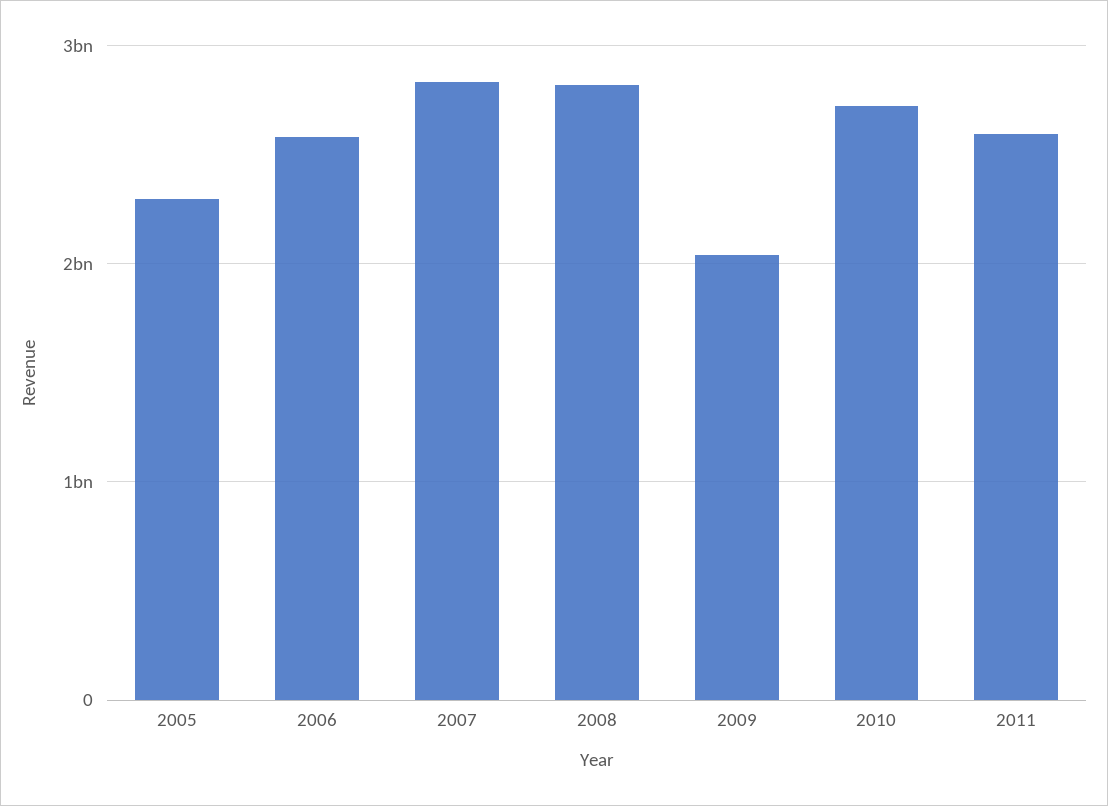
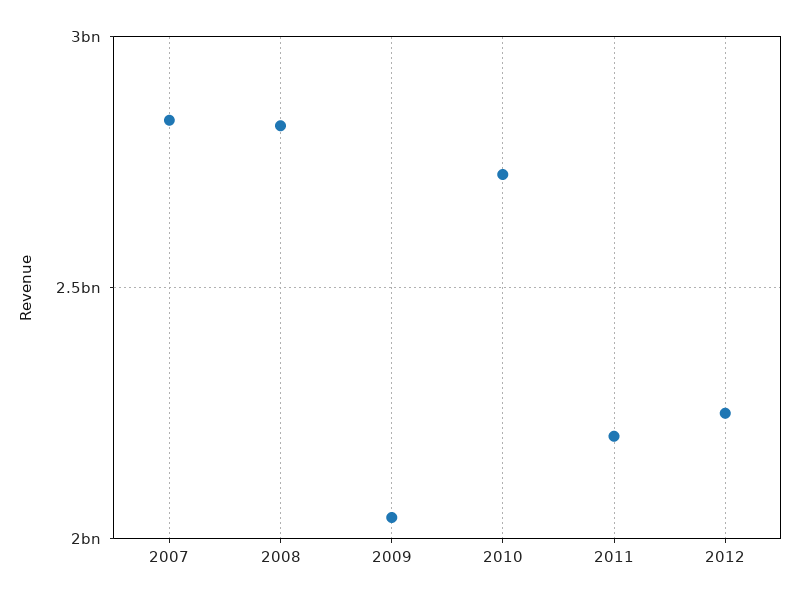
2005: 2300000000 -> none
2006: 2600000000 -> none
2011: 2600000000 -> 2200000000
2012: none -> 2250000000

